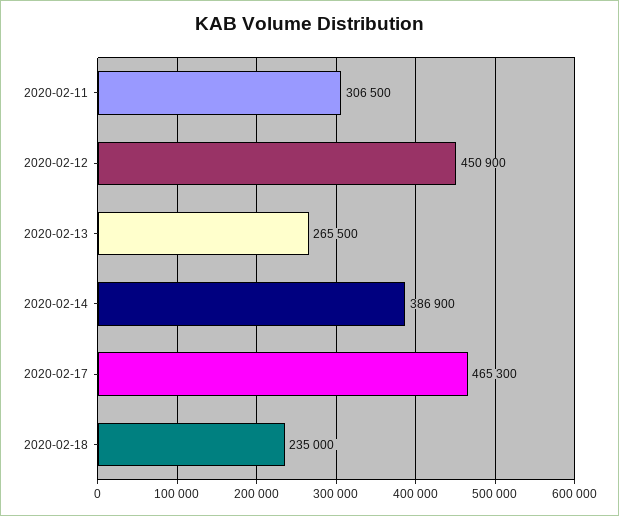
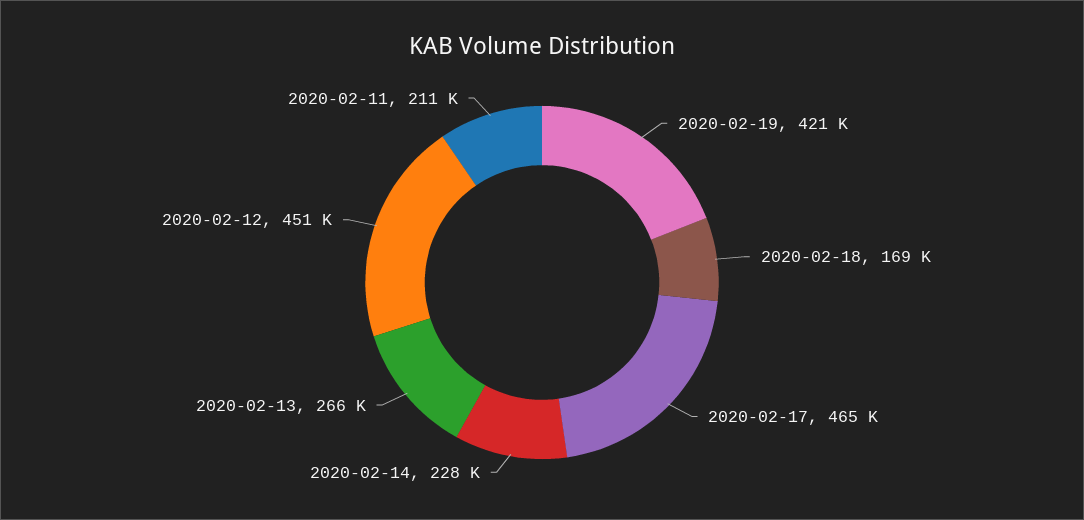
2020-02-11: 306500 -> 211000
2020-02-14: 386900 -> 228000
2020-02-18: 235000 -> 169000
2020-02-19: none -> 421000

